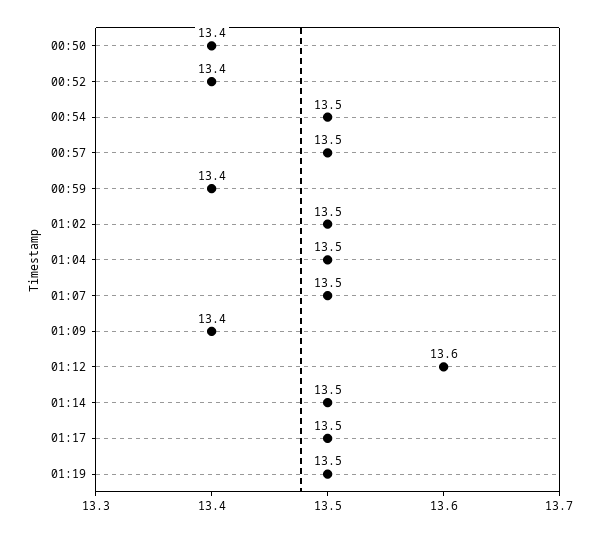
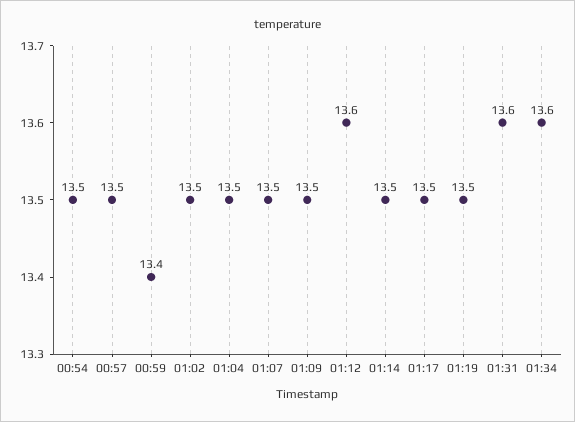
00:50: 13.4 -> none
00:52: 13.4 -> none
01:09: 13.4 -> 13.5
01:31: none -> 13.6
01:34: none -> 13.6

